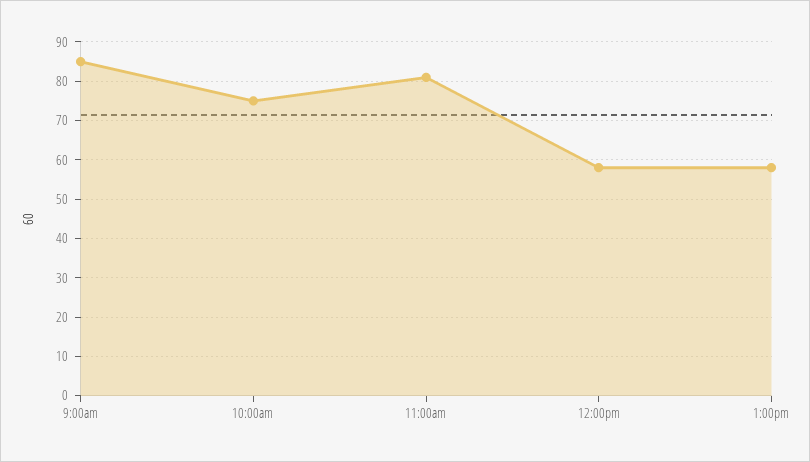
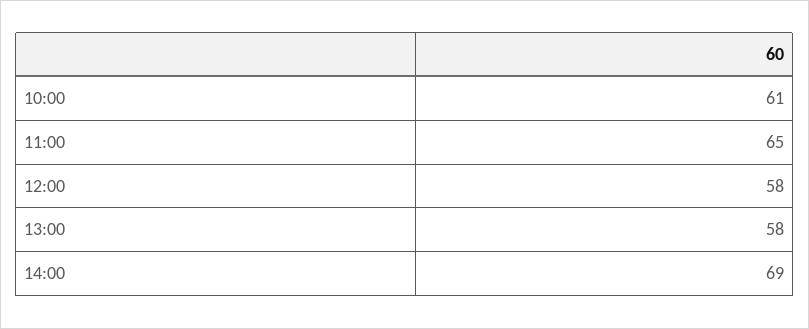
9:00am: 85 -> none
10:00am: 75 -> 61
11:00am: 80 -> 65
14:00: none -> 69

